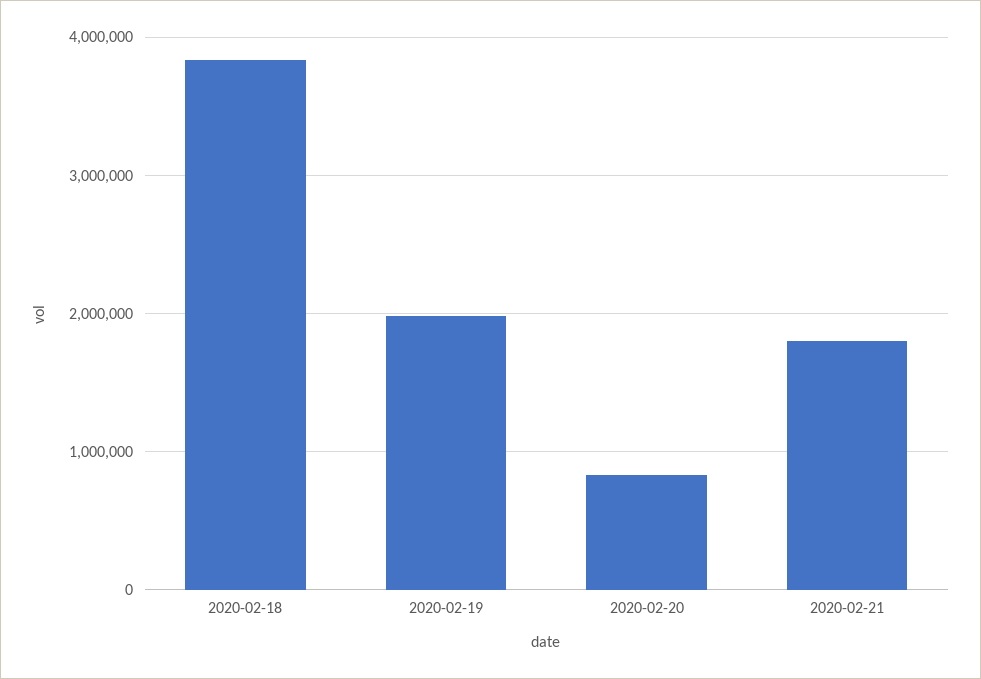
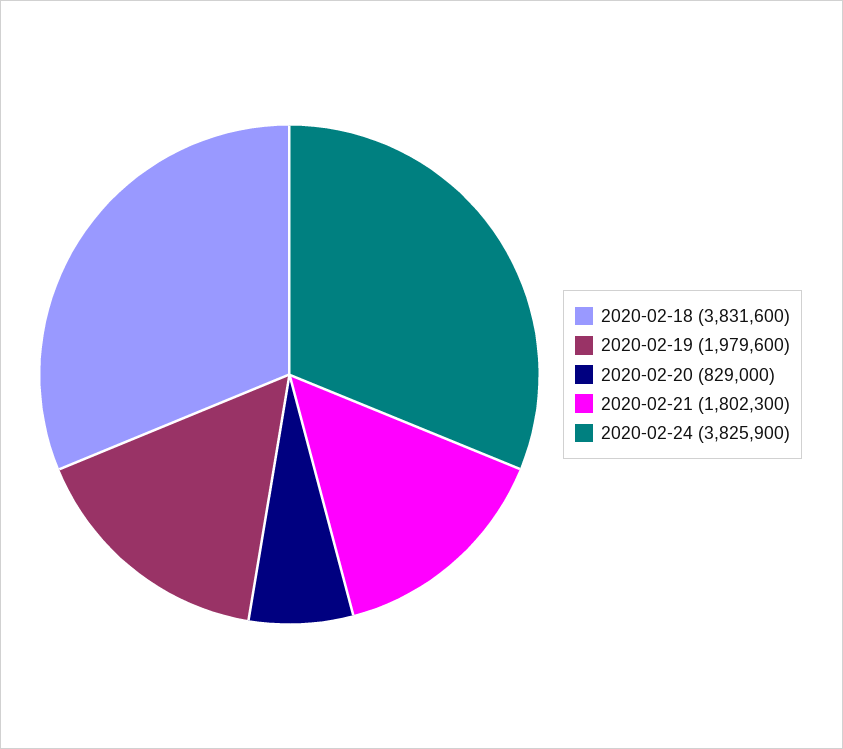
2020-02-24: none -> 3825900

